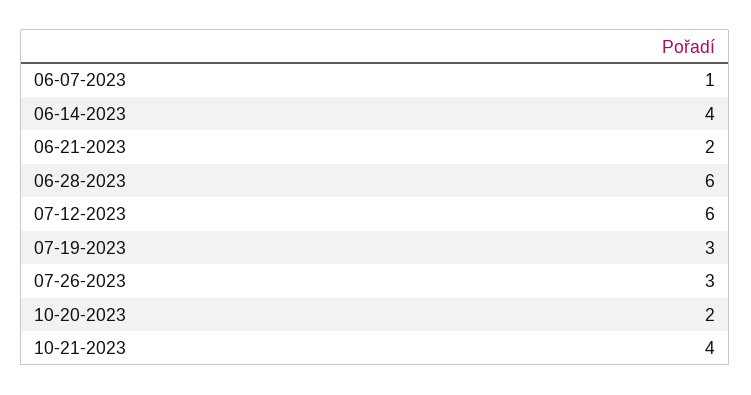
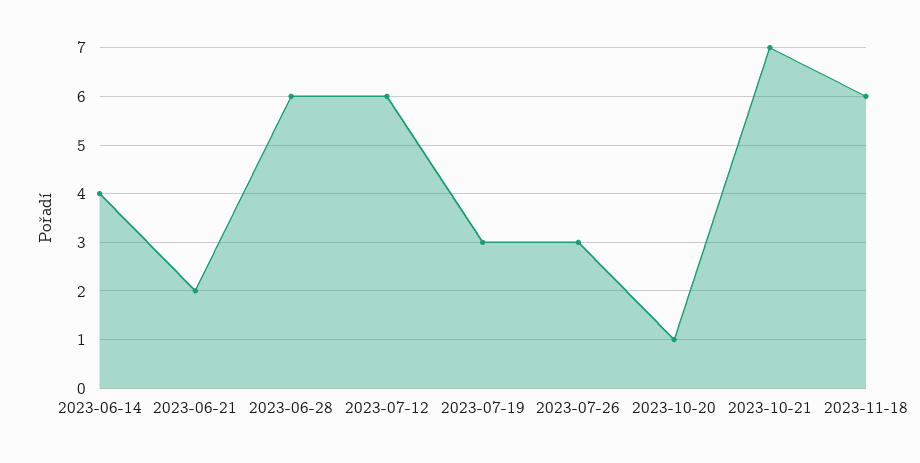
06-07-2023: 1 -> none
10-20-2023: 2 -> 1
10-21-2023: 4 -> 7
2023-11-18: none -> 6

